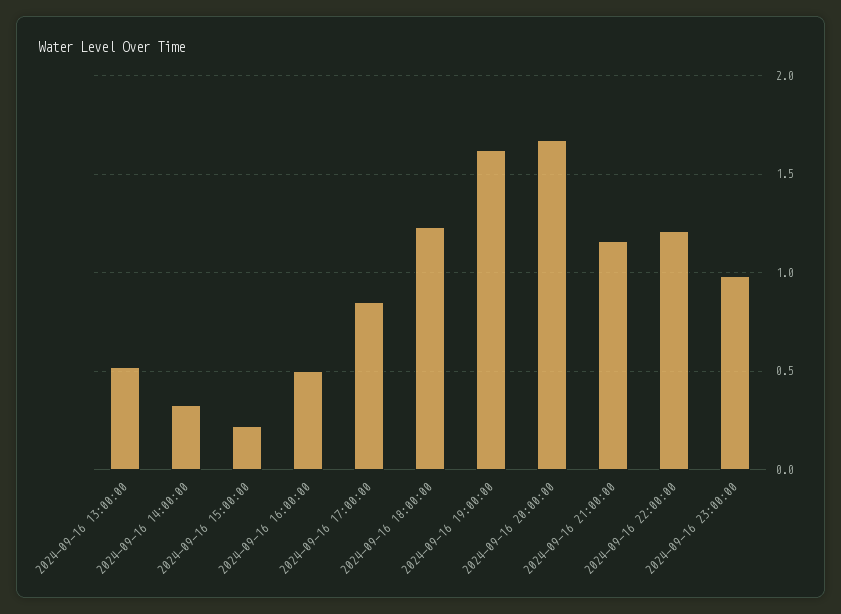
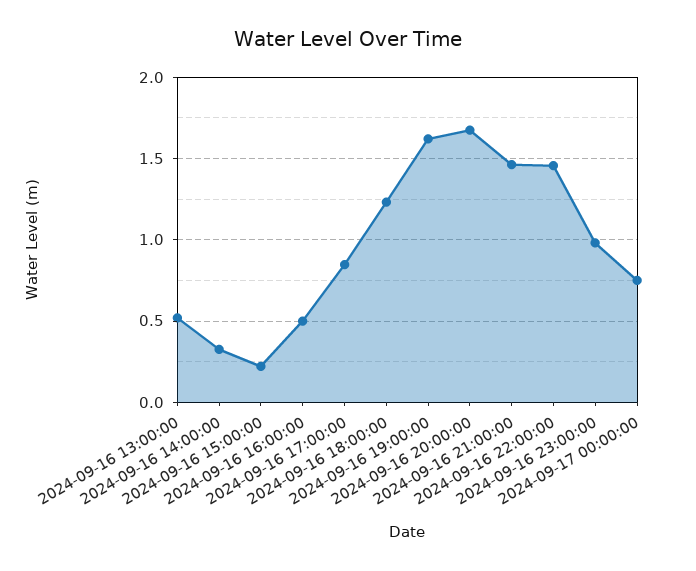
2024-09-16 21:00:00: 1.15 -> 1.45
2024-09-16 22:00:00: 1.2 -> 1.45
2024-09-17 00:00:00: none -> 0.75

